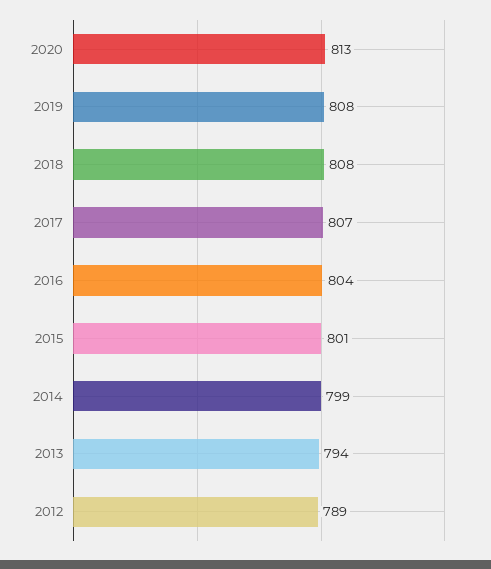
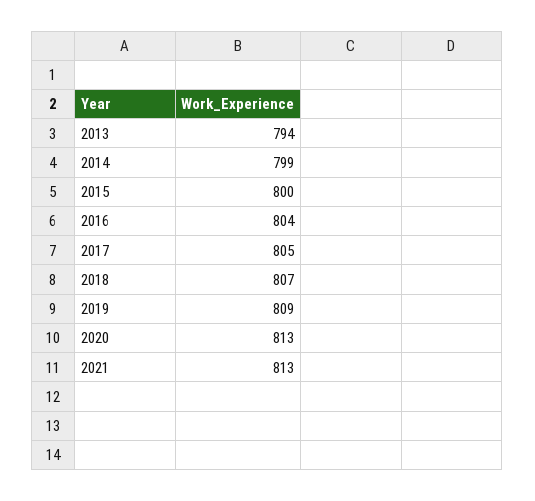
2019: 808 -> 809
2018: 808 -> 807
2017: 807 -> 805
2015: 801 -> 800
2012: 789 -> none
2021: none -> 813

